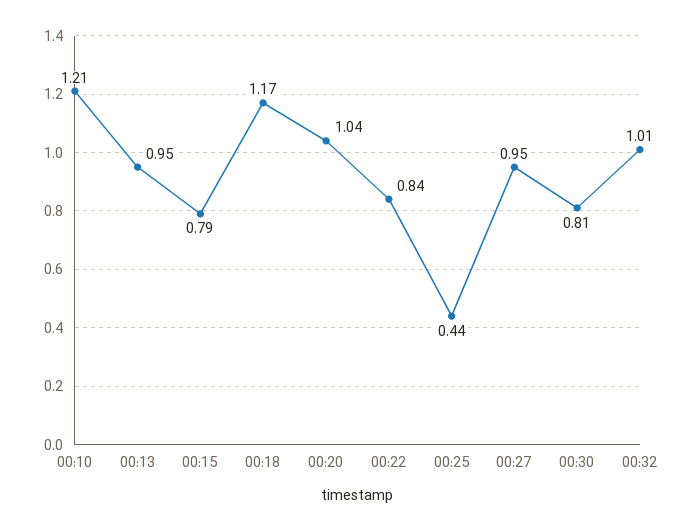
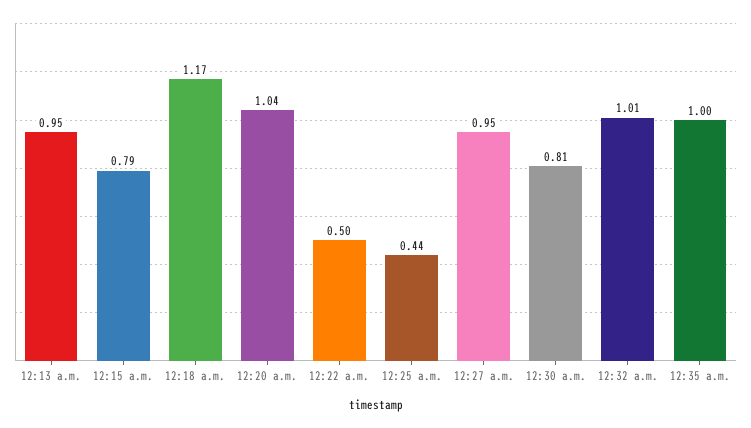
00:10: 1.21 -> none
00:22: 0.84 -> 0.5
12:35 a.m.: none -> 1

